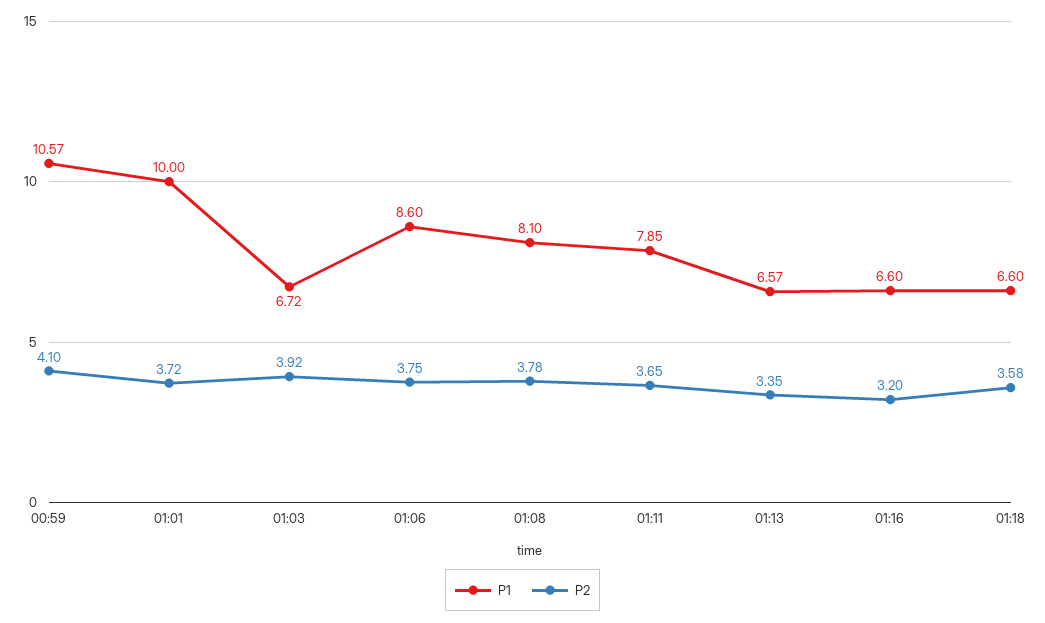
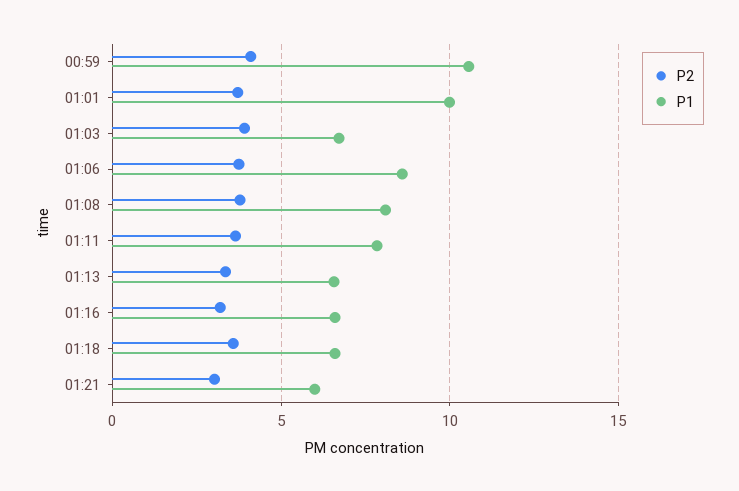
P2, 01:21: none -> 3
P1, 01:21: none -> 6

